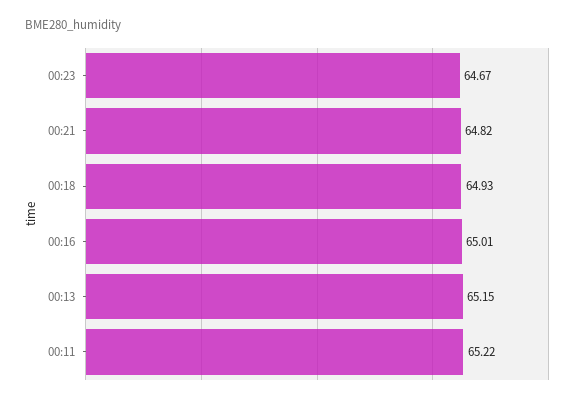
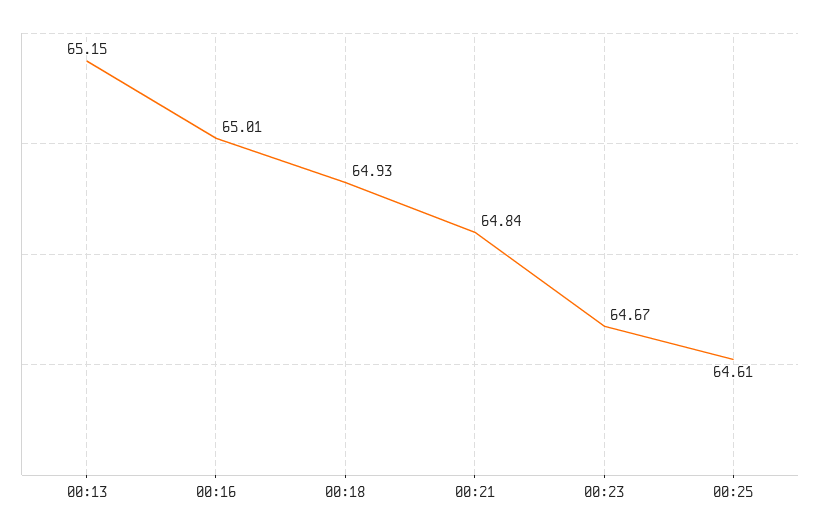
00:21: 64.82 -> 64.84
00:11: 65.22 -> none
00:25: none -> 64.61

